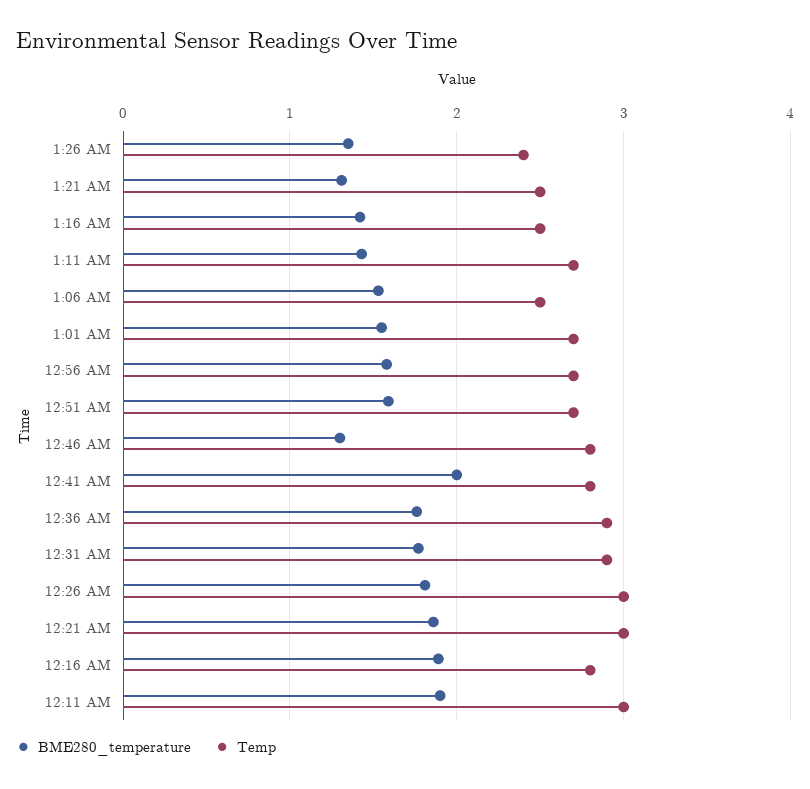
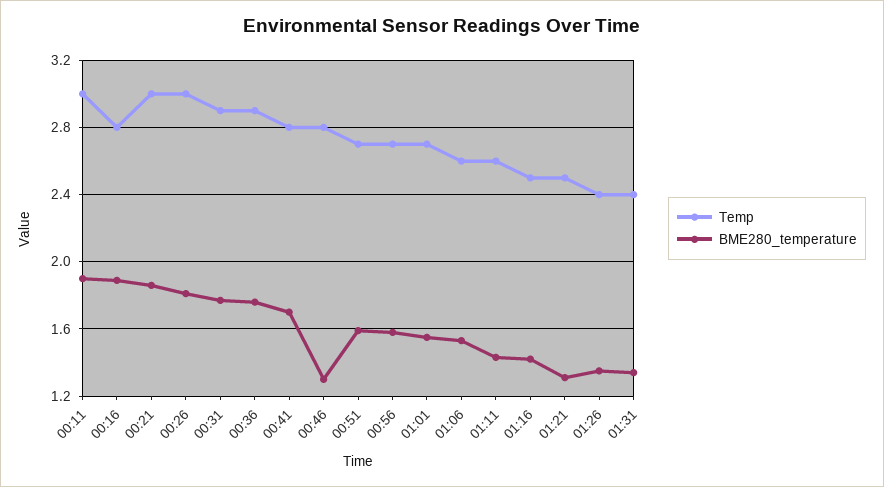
Temp, 1:11 AM: 2.7 -> 2.6
Temp, 1:06 AM: 2.5 -> 2.6
BME280_temperature, 12:41 AM: 2 -> 1.7
Temp, 01:31: none -> 2.4
BME280_temperature, 01:31: none -> 1.35

